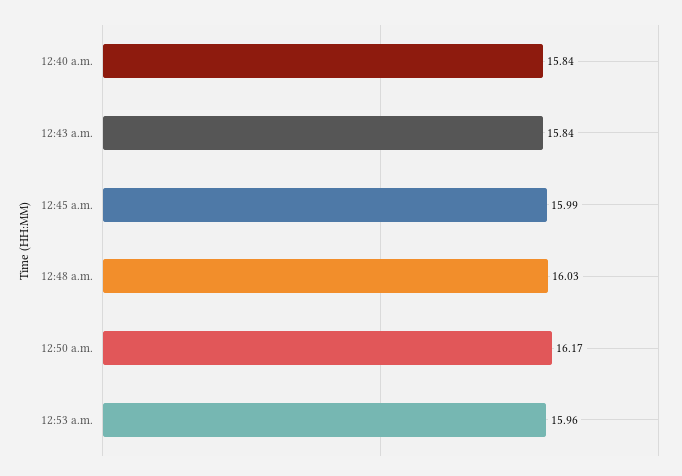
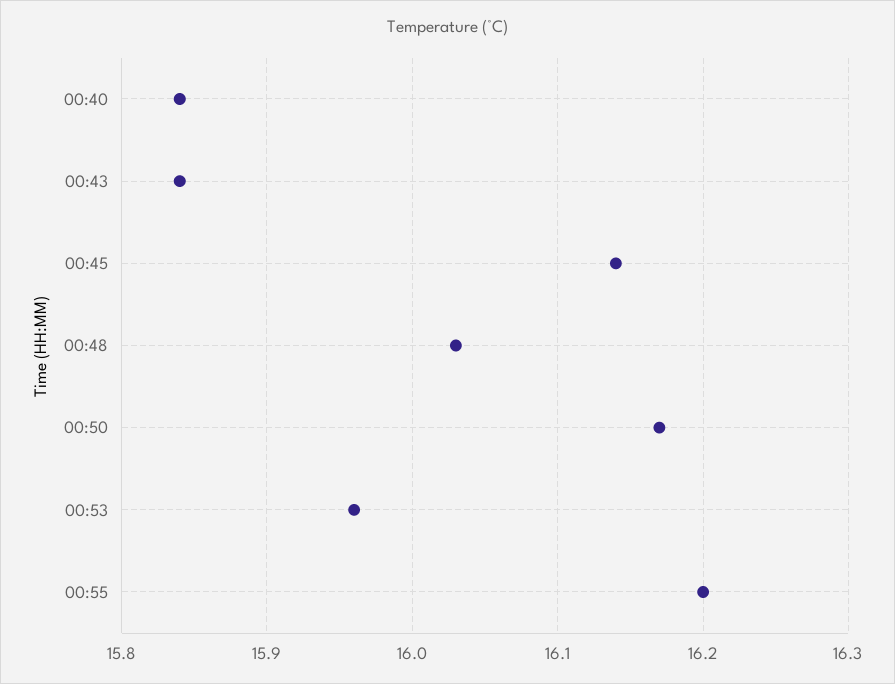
12:45 a.m.: 15.99 -> 16.14
00:55: none -> 16.2

